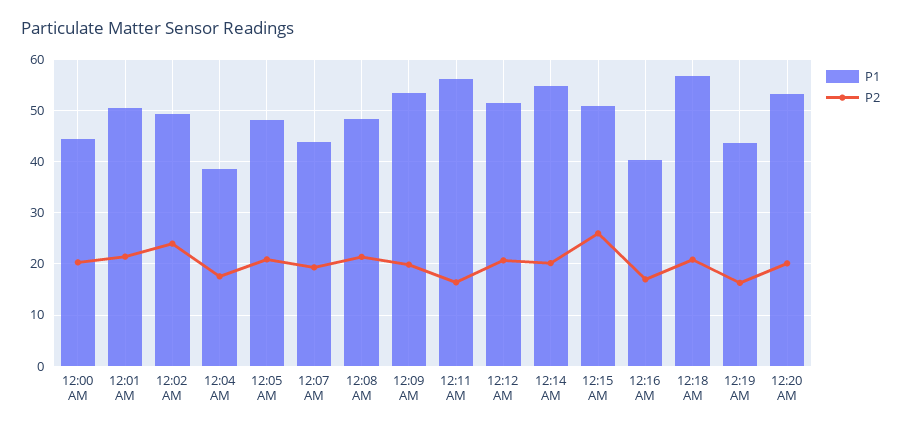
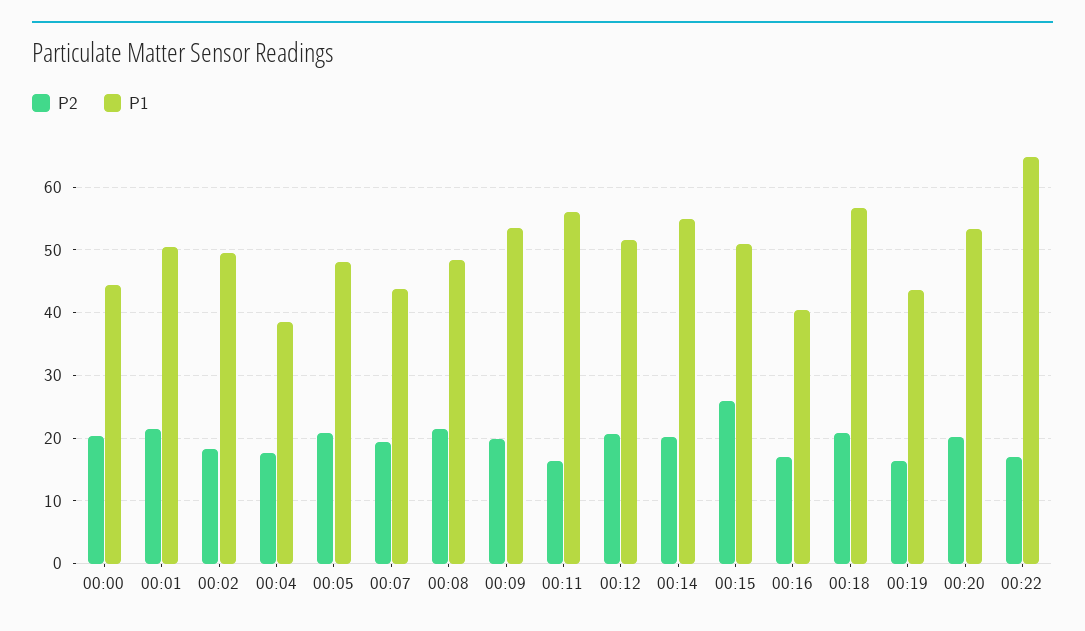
P2, 12:02 AM: 24 -> 18
P2, 00:22: none -> 17
P1, 00:22: none -> 65

